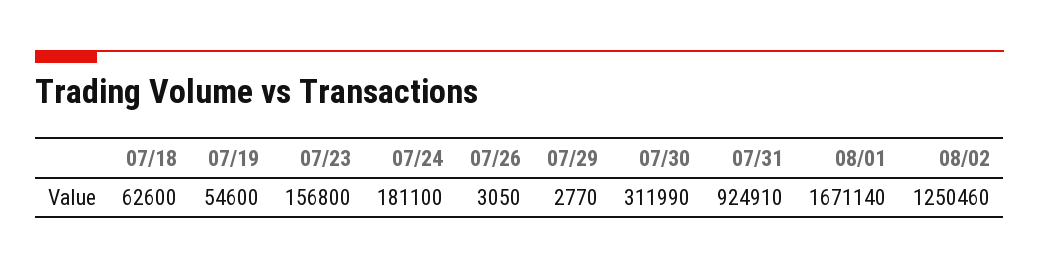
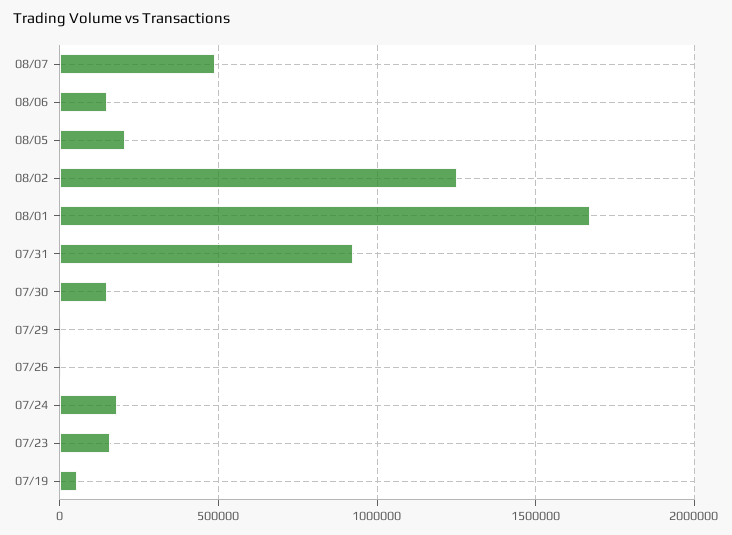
07/18: 62600 -> none
07/30: 311990 -> 150000
08/07: none -> 500000
08/06: none -> 150000
08/05: none -> 200000

